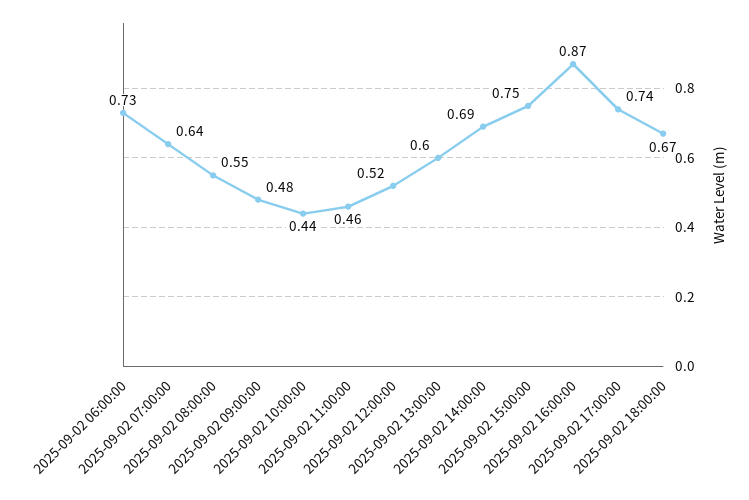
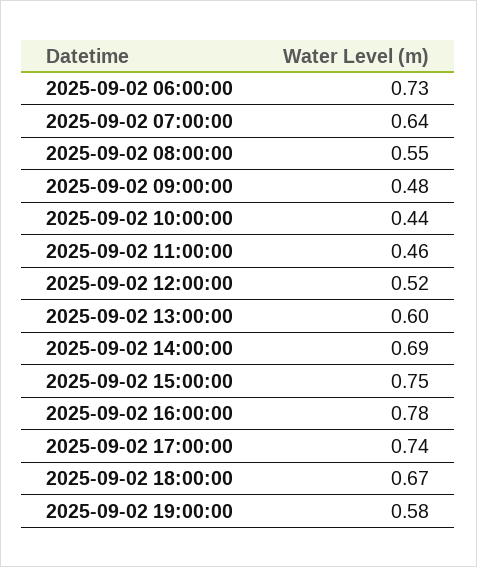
2025-09-02 16:00:00: 0.87 -> 0.78
2025-09-02 19:00:00: none -> 0.58

